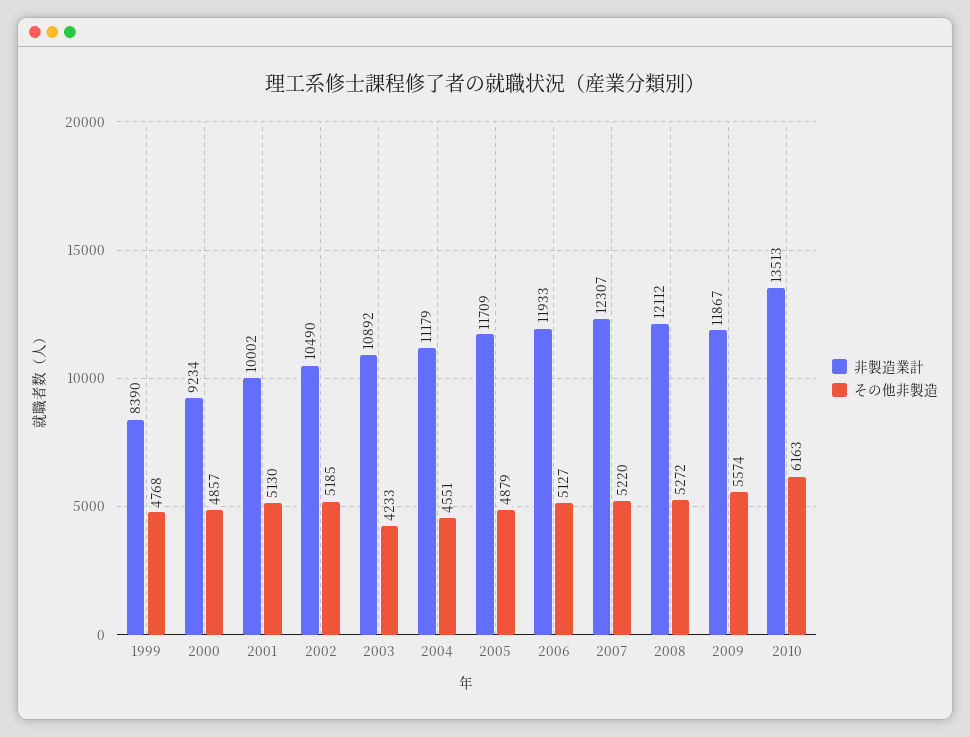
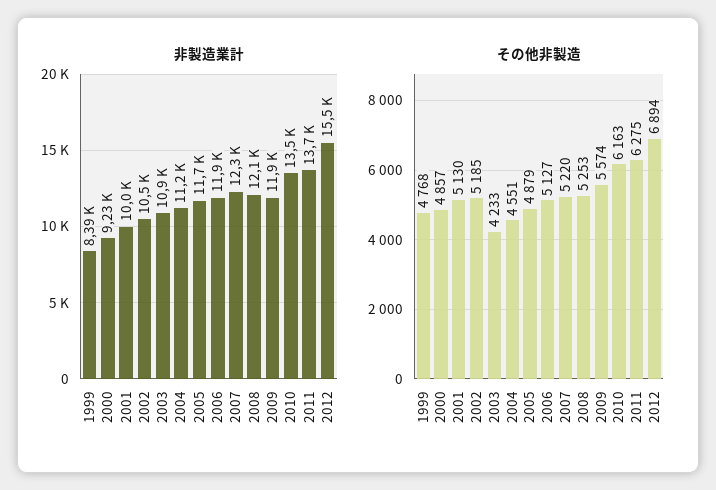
その他非製造, 2008: 5272 -> 5253
非製造業計, 2011: none -> 13700
非製造業計, 2012: none -> 15500
その他非製造, 2011: none -> 6275
その他非製造, 2012: none -> 6894

